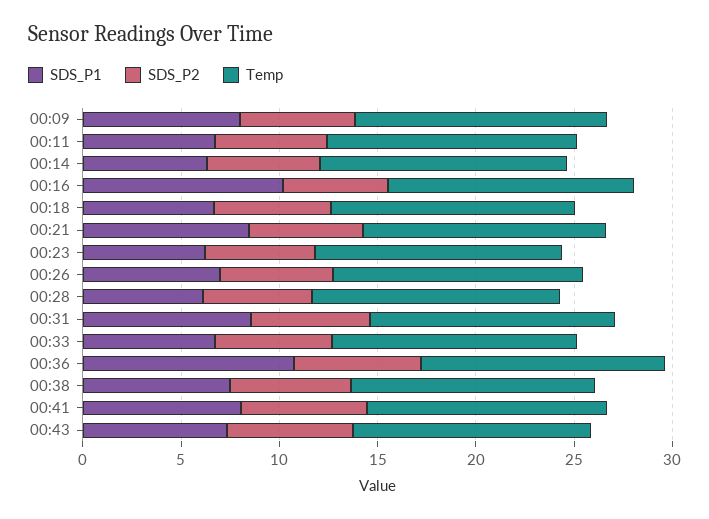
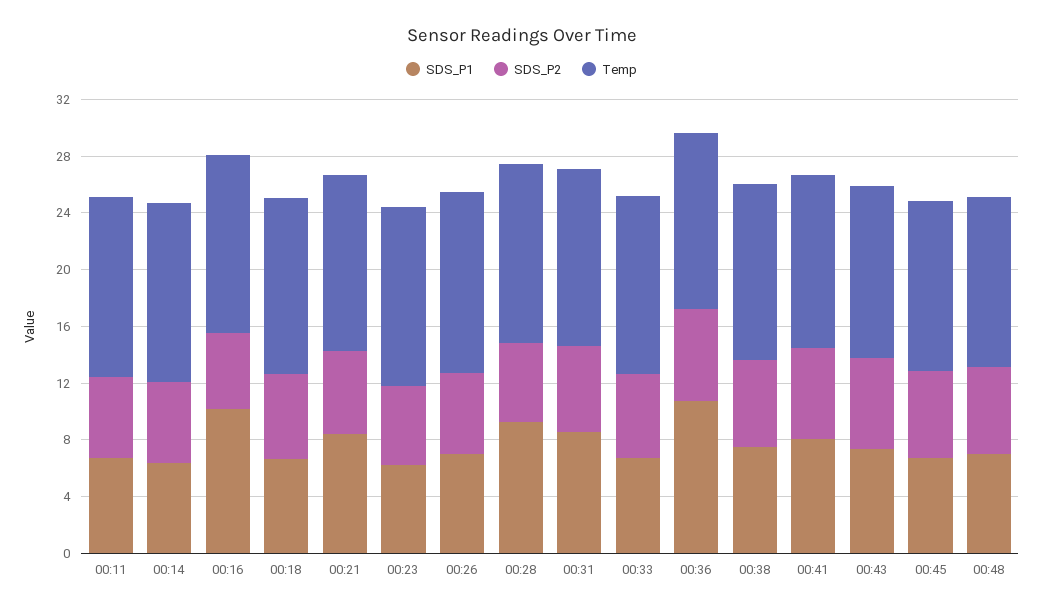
SDS_P1, 00:09: 8 -> none
SDS_P2, 00:09: 6 -> none
Temp, 00:09: 13 -> none
SDS_P1, 00:28: 6 -> 9
SDS_P1, 00:45: none -> 7
SDS_P2, 00:45: none -> 6
Temp, 00:45: none -> 12
SDS_P1, 00:48: none -> 7
SDS_P2, 00:48: none -> 6
Temp, 00:48: none -> 12

